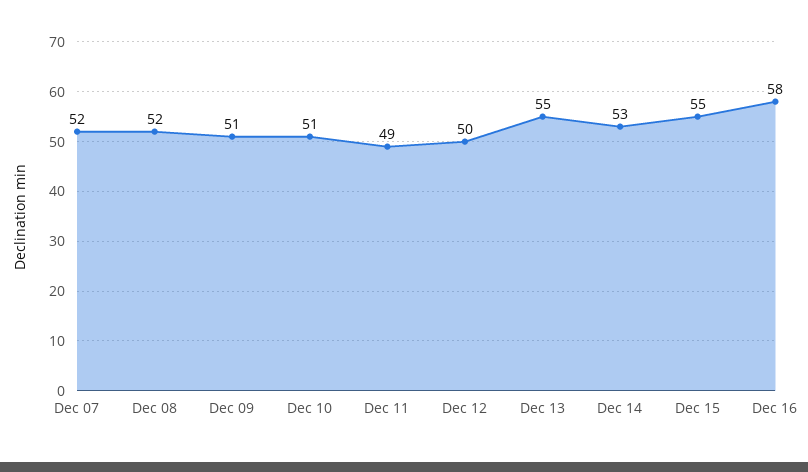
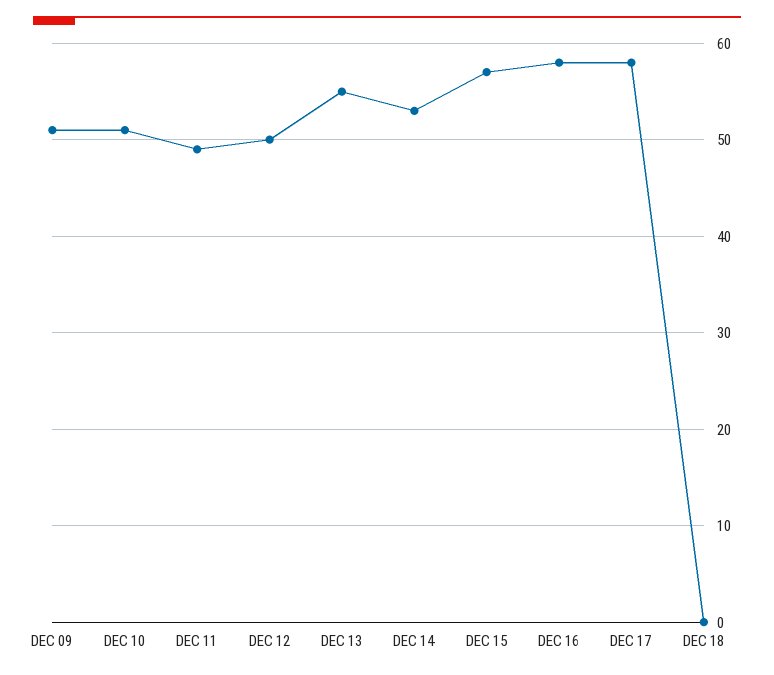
Dec 07: 52 -> none
Dec 08: 52 -> none
Dec 15: 55 -> 57
DEC 17: none -> 58
DEC 18: none -> 0

